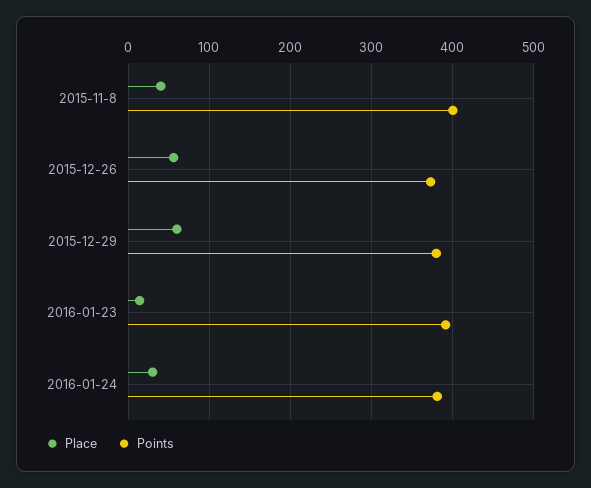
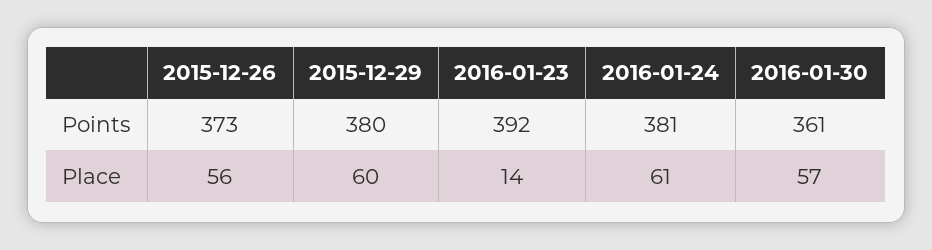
Place, 2015-11-8: 40 -> none
Points, 2015-11-8: 400 -> none
Place, 2016-01-24: 30 -> 61
Points, 2016-01-30: none -> 361
Place, 2016-01-30: none -> 57

